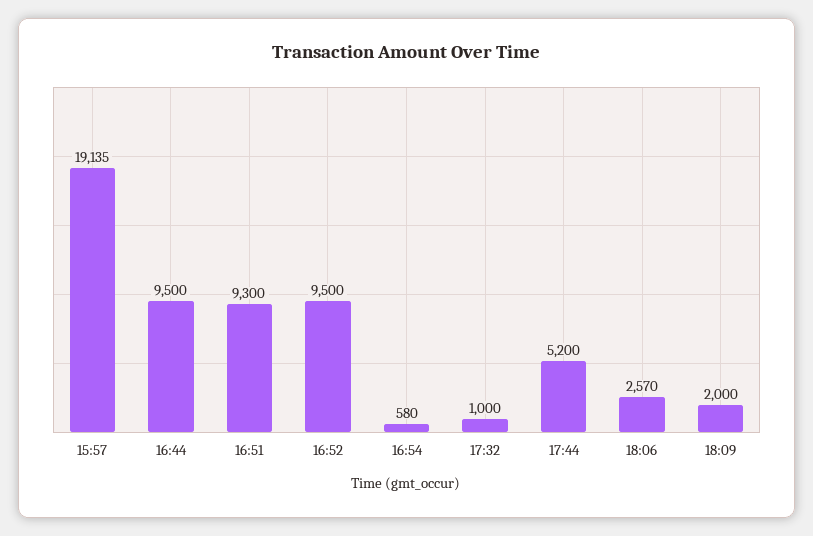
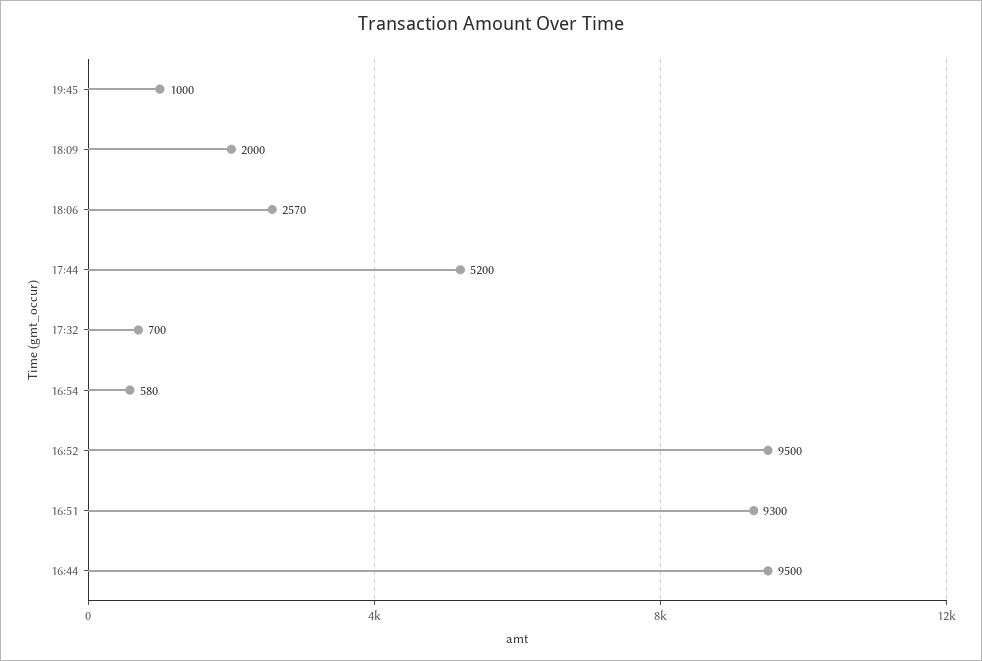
15:57: 19135 -> none
17:32: 1000 -> 700
19:45: none -> 1000

